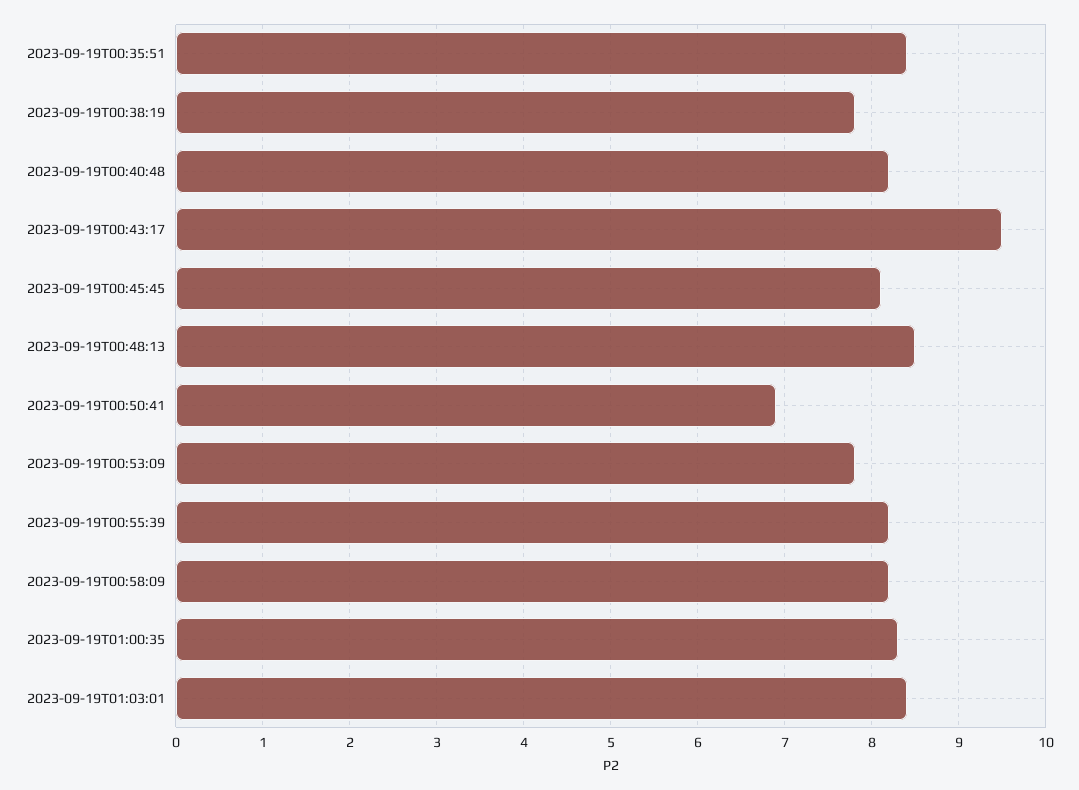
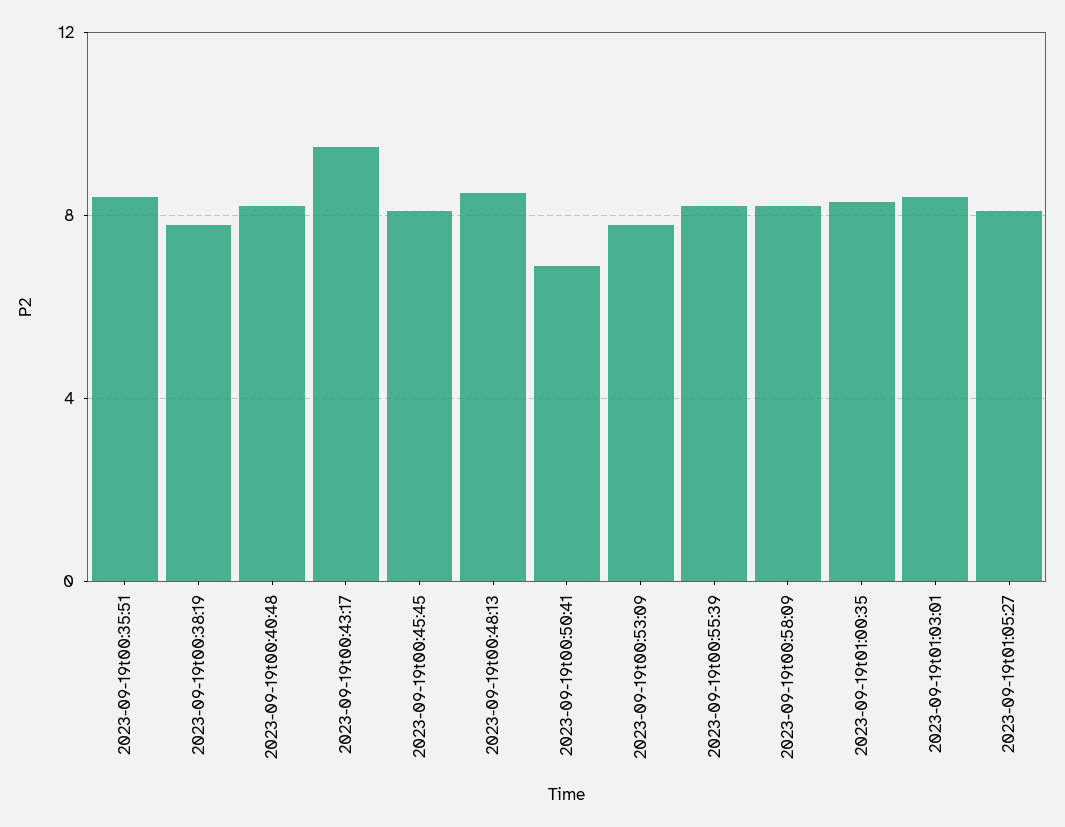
2023-09-19t01:05:27: none -> 8

